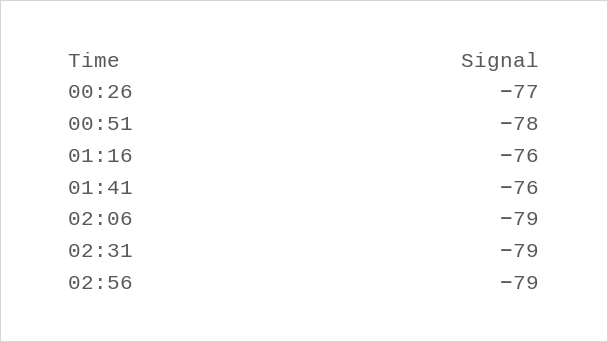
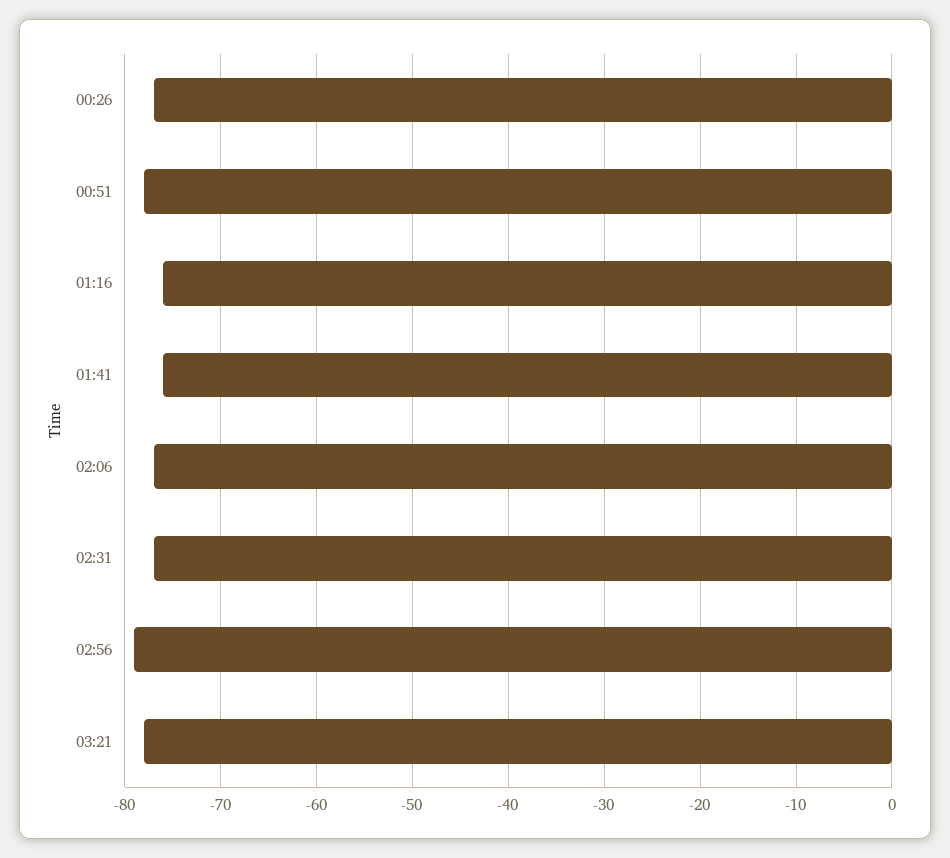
02:06: -79 -> -77
02:31: -79 -> -77
03:21: none -> -78

